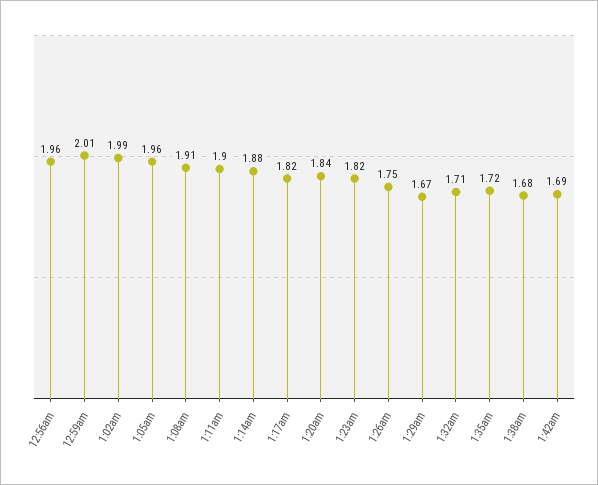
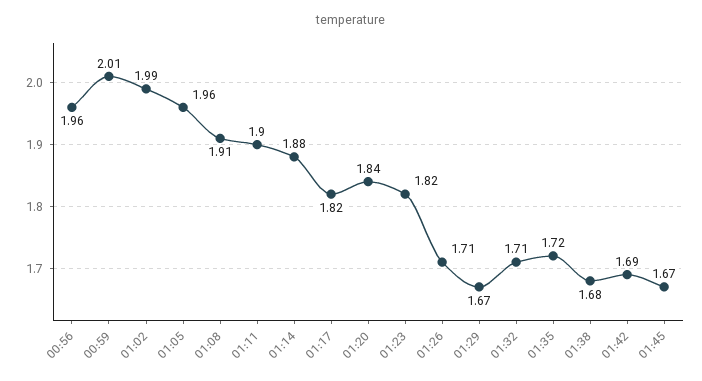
1:26am: 1.75 -> 1.71
01:45: none -> 1.67

